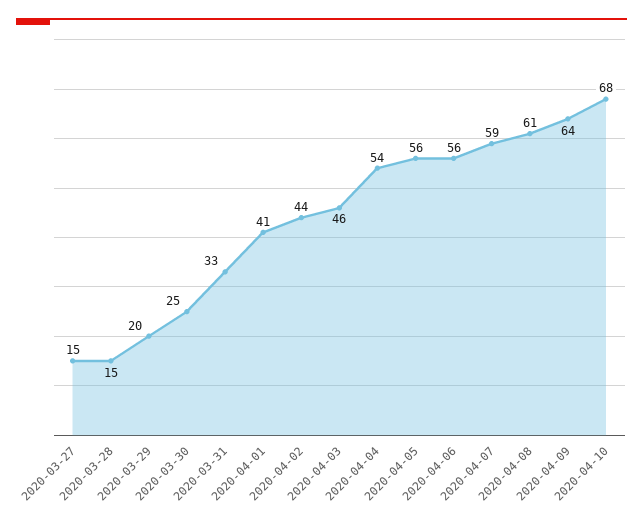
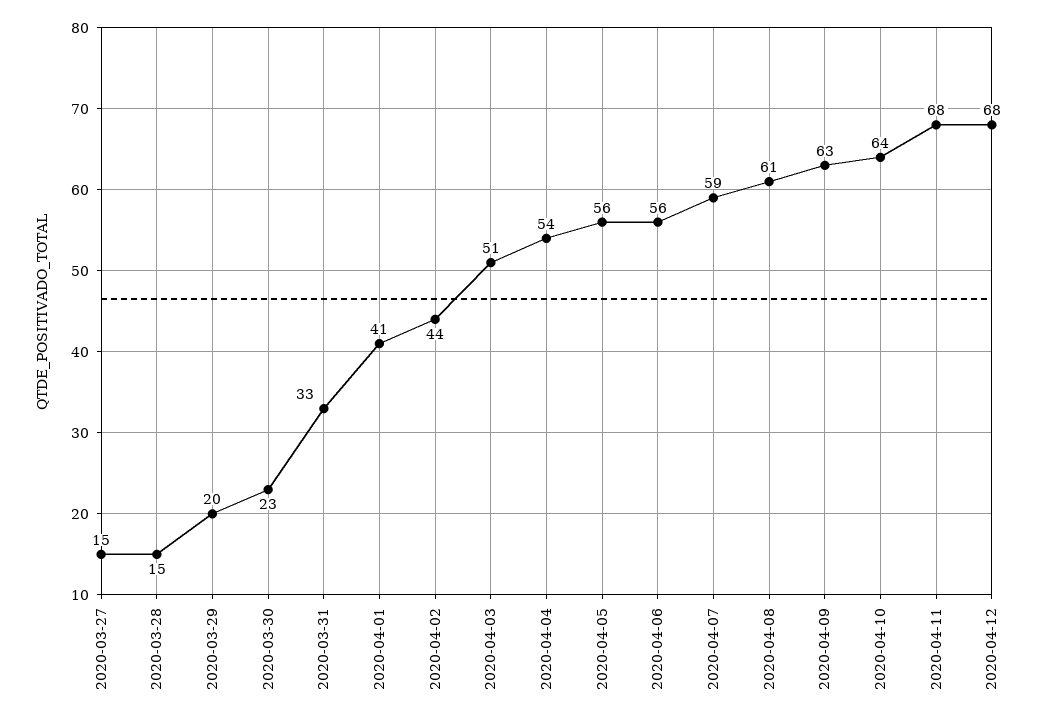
2020-03-30: 25 -> 23
2020-04-03: 46 -> 51
2020-04-09: 64 -> 63
2020-04-10: 68 -> 64
2020-04-11: none -> 68
2020-04-12: none -> 68

